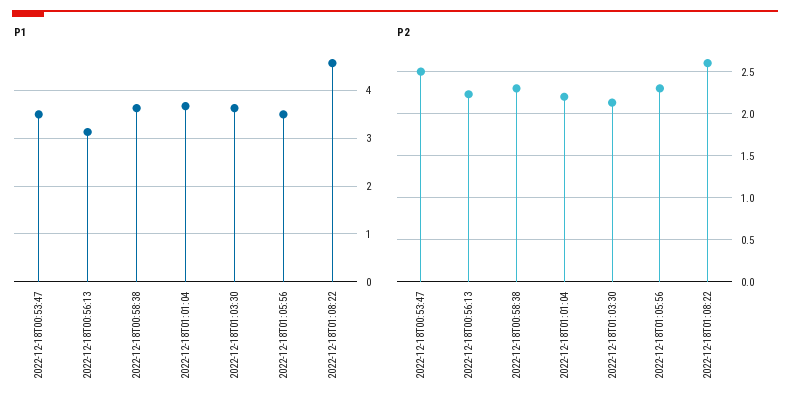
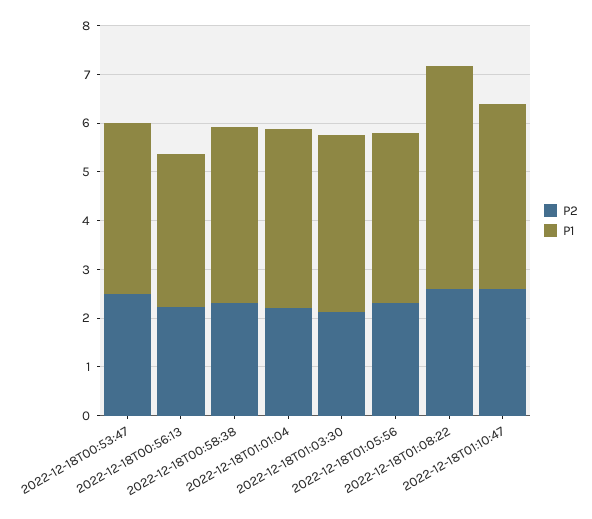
P2, 2022-12-18T01:10:47: none -> 2.6
P1, 2022-12-18T01:10:47: none -> 3.8

